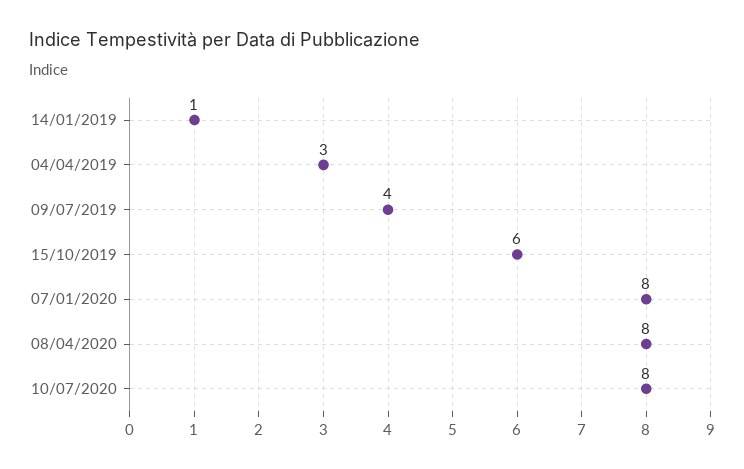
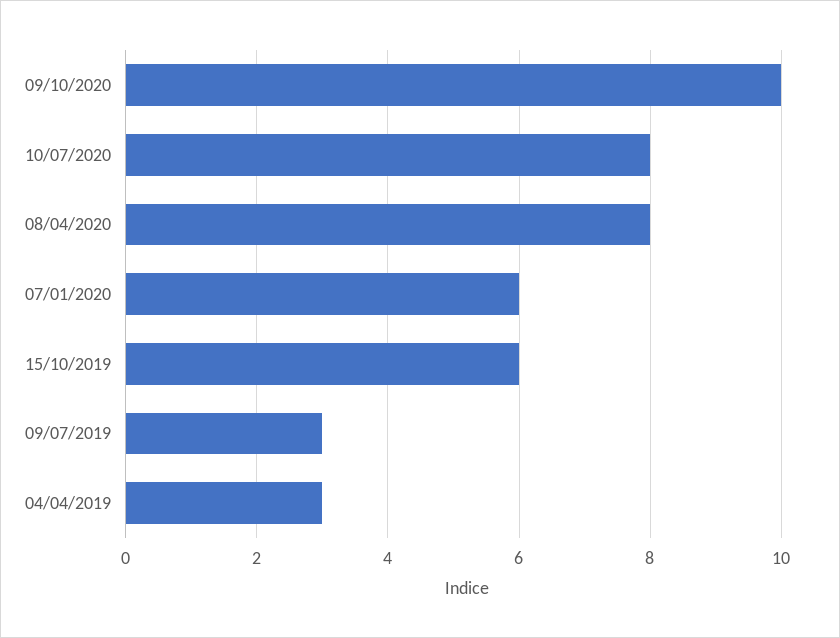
14/01/2019: 1 -> none
09/07/2019: 4 -> 3
07/01/2020: 8 -> 6
09/10/2020: none -> 10

